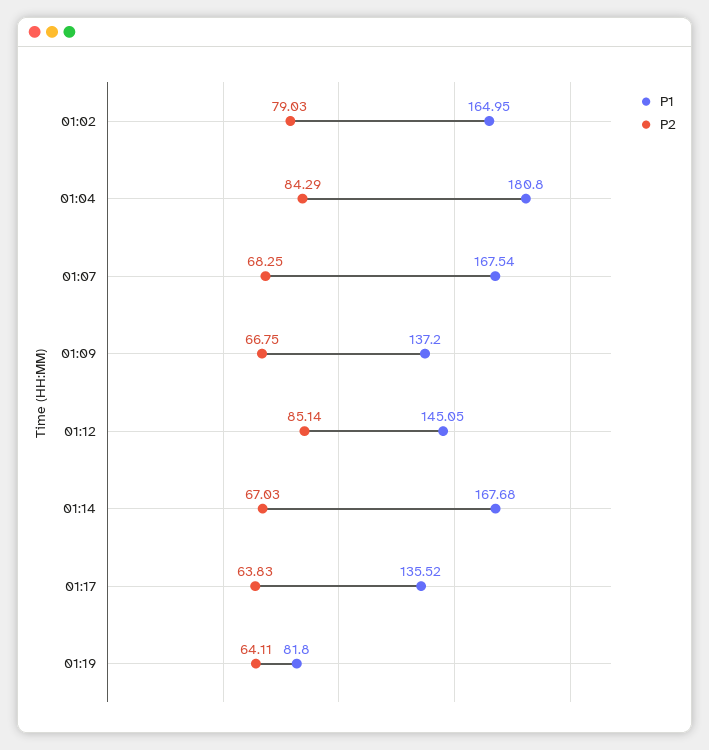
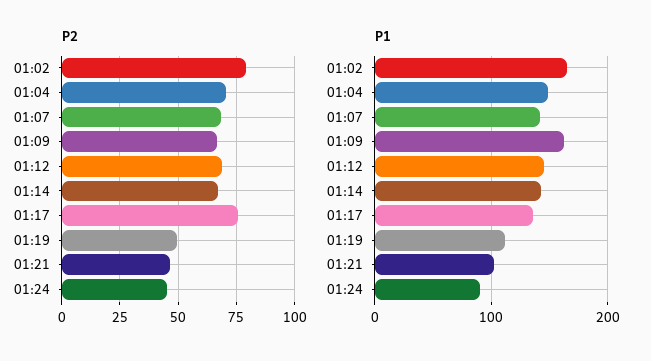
P1, 01:04: 180.8 -> 150
P2, 01:04: 84.29 -> 70
P1, 01:07: 167.54 -> 140
P1, 01:09: 137.2 -> 160
P2, 01:12: 85.14 -> 70
P1, 01:14: 167.68 -> 140
P2, 01:17: 63.83 -> 75
P1, 01:19: 81.8 -> 110
P2, 01:19: 64.11 -> 50
P2, 01:21: none -> 45
P2, 01:24: none -> 45
P1, 01:21: none -> 100
P1, 01:24: none -> 90

